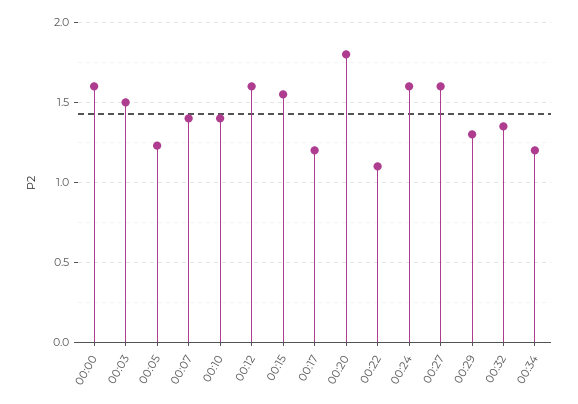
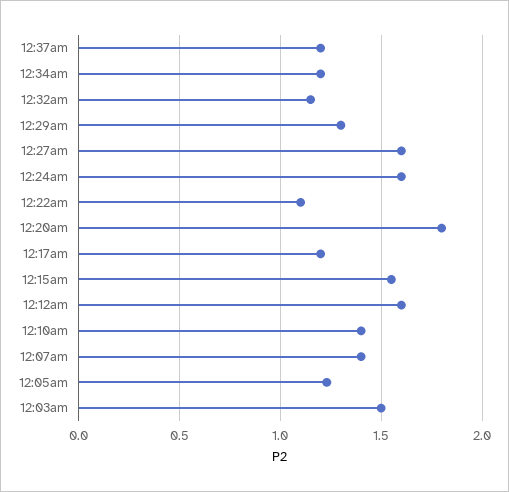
00:00: 1.6 -> none
00:32: 1.35 -> 1.15
12:37am: none -> 1.2

